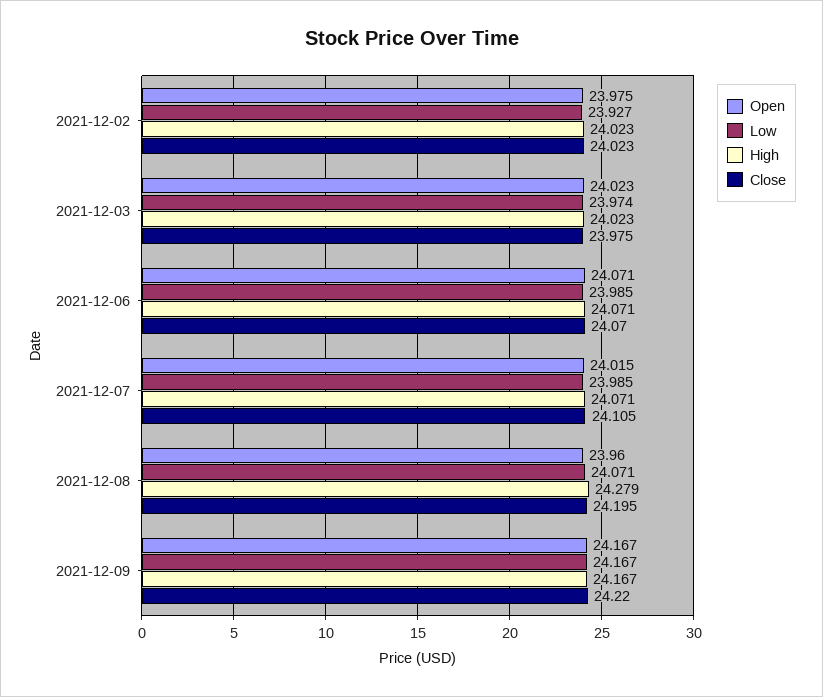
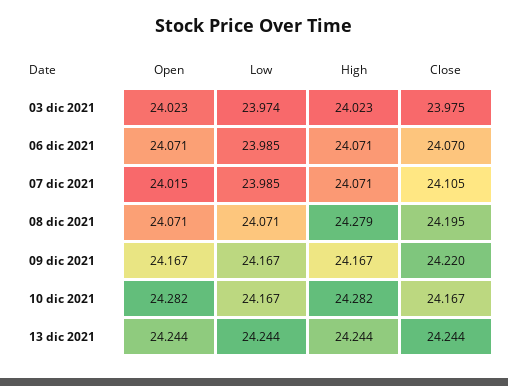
Open, 2021-12-02: 23.975 -> none
Low, 2021-12-02: 23.927 -> none
High, 2021-12-02: 24.023 -> none
Close, 2021-12-02: 24.023 -> none
Open, 2021-12-08: 23.96 -> 24.071
Open, 10 dic 2021: none -> 24.282
Low, 10 dic 2021: none -> 24.167
High, 10 dic 2021: none -> 24.282
Close, 10 dic 2021: none -> 24.167
Open, 13 dic 2021: none -> 24.244
Low, 13 dic 2021: none -> 24.244
High, 13 dic 2021: none -> 24.244
Close, 13 dic 2021: none -> 24.244

